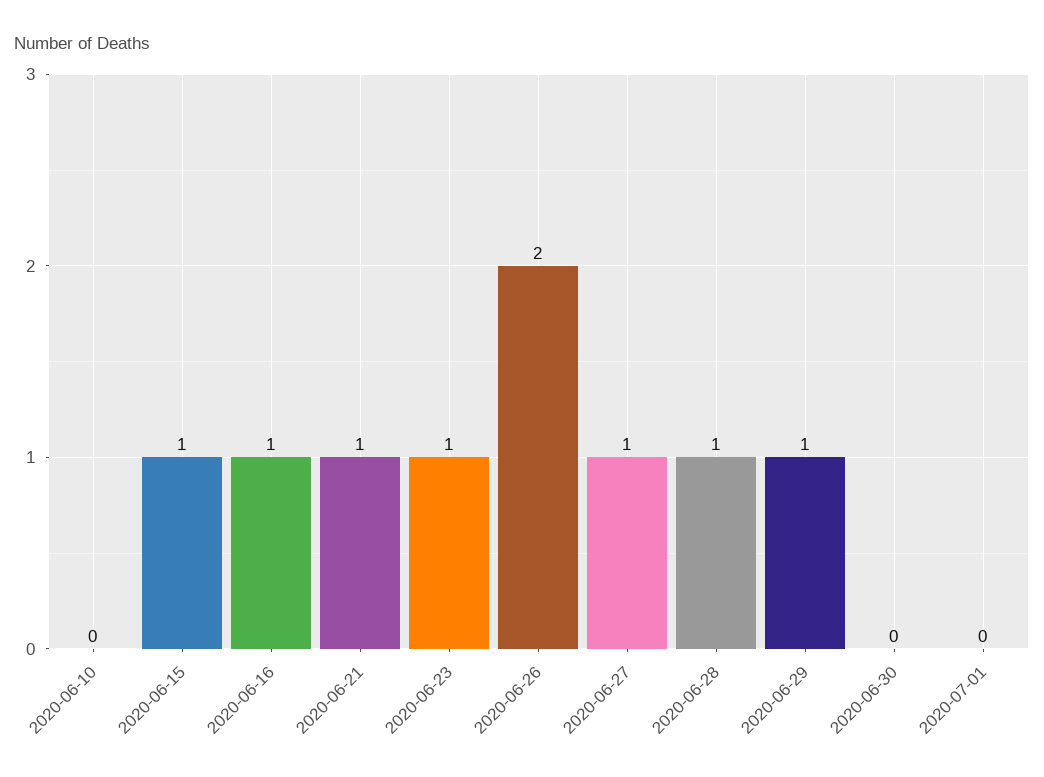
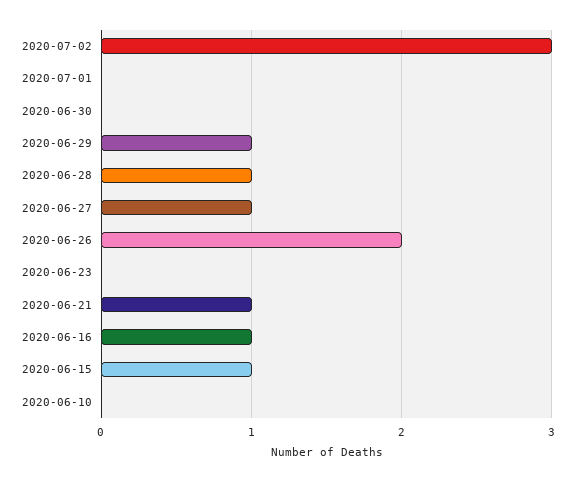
2020-06-23: 1 -> 0
2020-07-02: none -> 3

